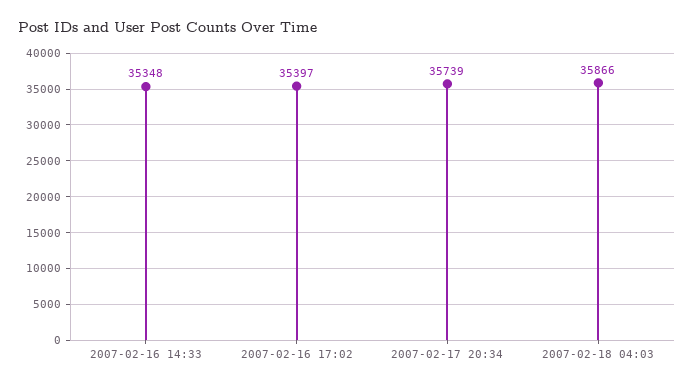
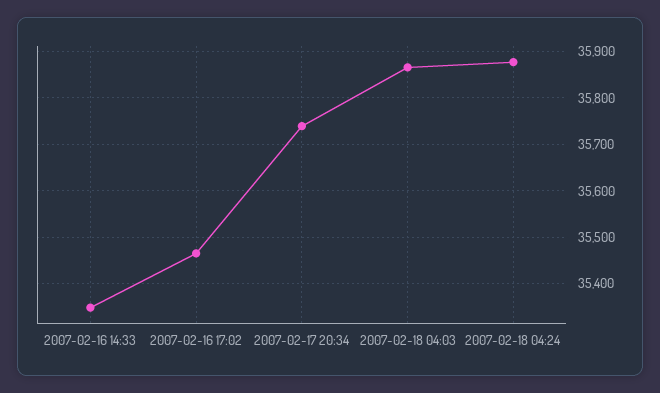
2007-02-16 17:02: 35397 -> 35460
2007-02-18 04:24: none -> 35880

